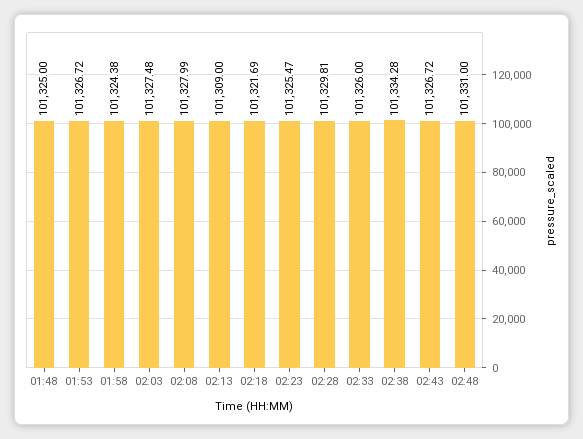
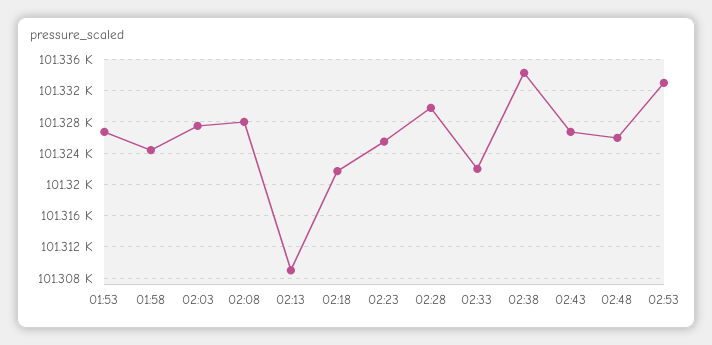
01:48: 101325 -> none
02:33: 101326 -> 101322
02:48: 101331 -> 101326
02:53: none -> 101333

